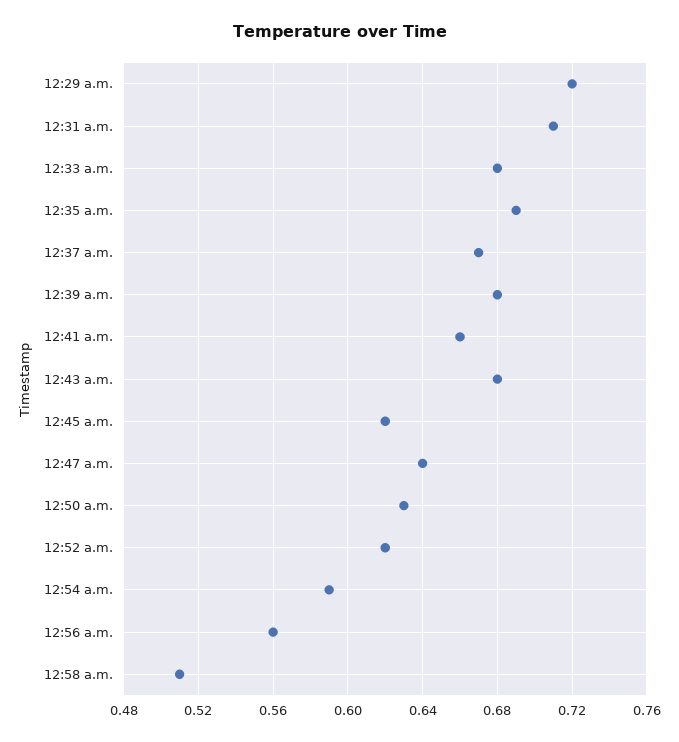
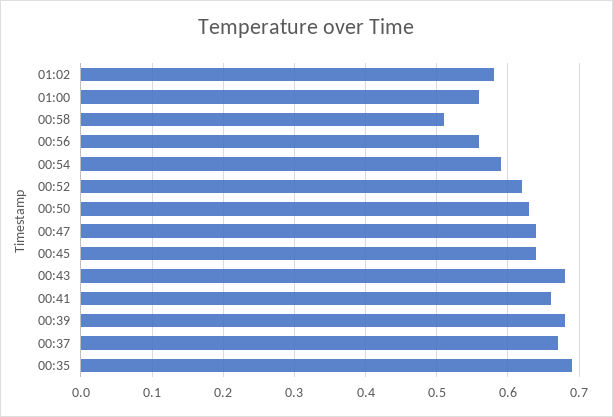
12:29 a.m.: 0.72 -> none
12:31 a.m.: 0.71 -> none
12:33 a.m.: 0.68 -> none
12:45 a.m.: 0.62 -> 0.64
01:02: none -> 0.58
01:00: none -> 0.56

